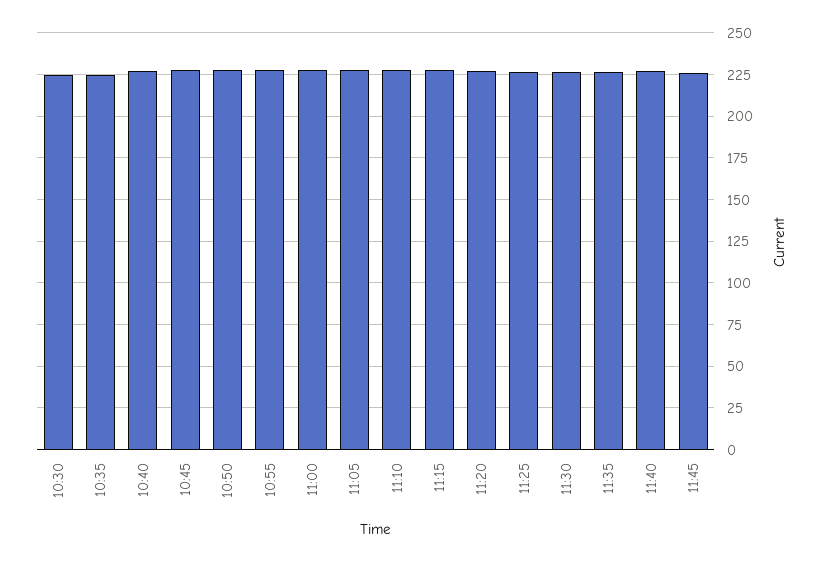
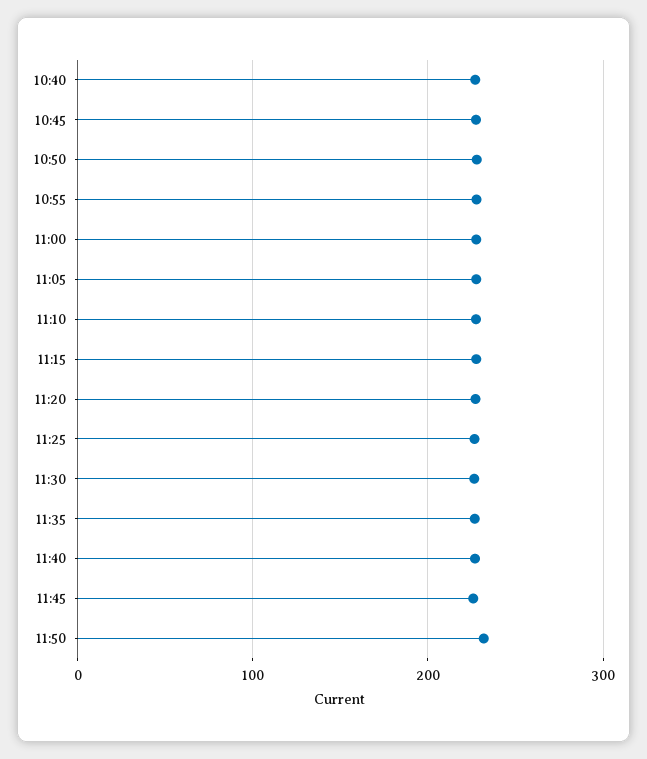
10:30: 225 -> none
10:35: 225 -> none
11:50: none -> 230

